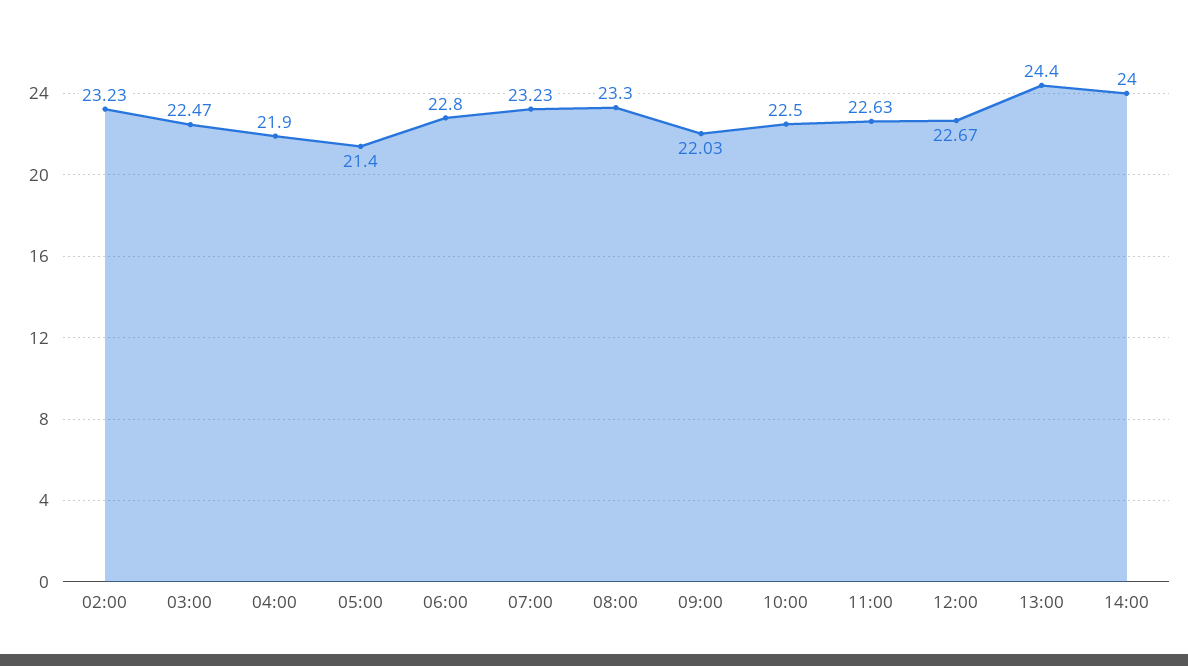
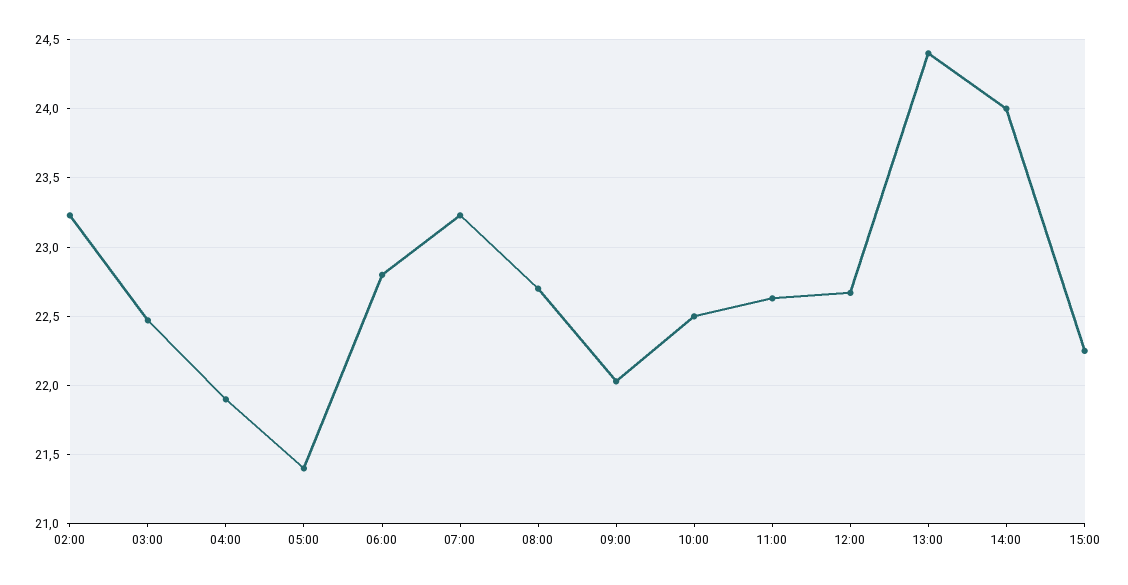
08:00: 23.3 -> 22.7
15:00: none -> 22.25

